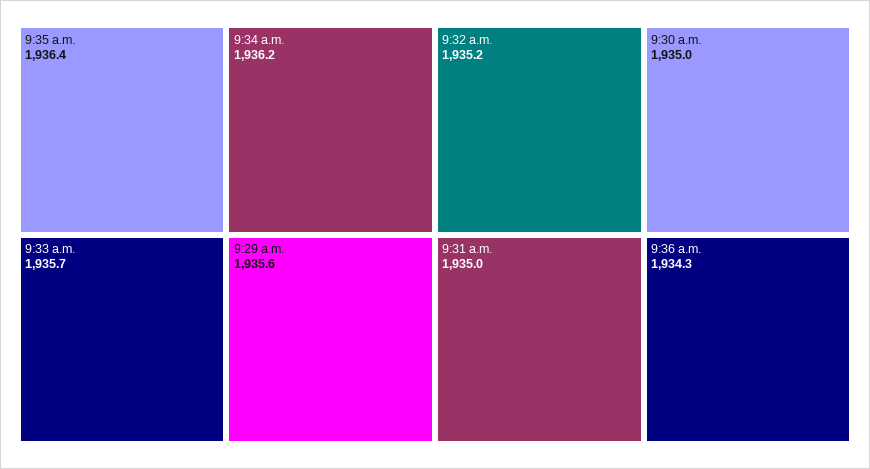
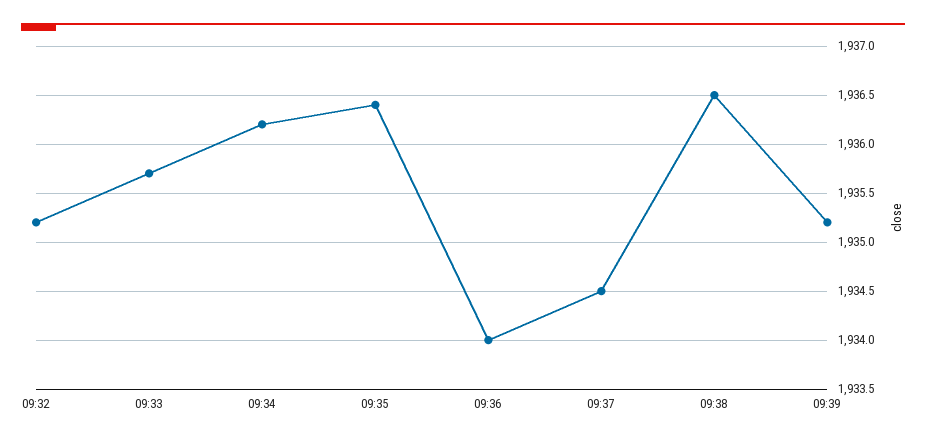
9:29 a.m.: 1935.6 -> none
9:30 a.m.: 1935 -> none
9:31 a.m.: 1935 -> none
9:36 a.m.: 1934.3 -> 1934
09:37: none -> 1934.5
09:38: none -> 1936.5
09:39: none -> 1935.2

